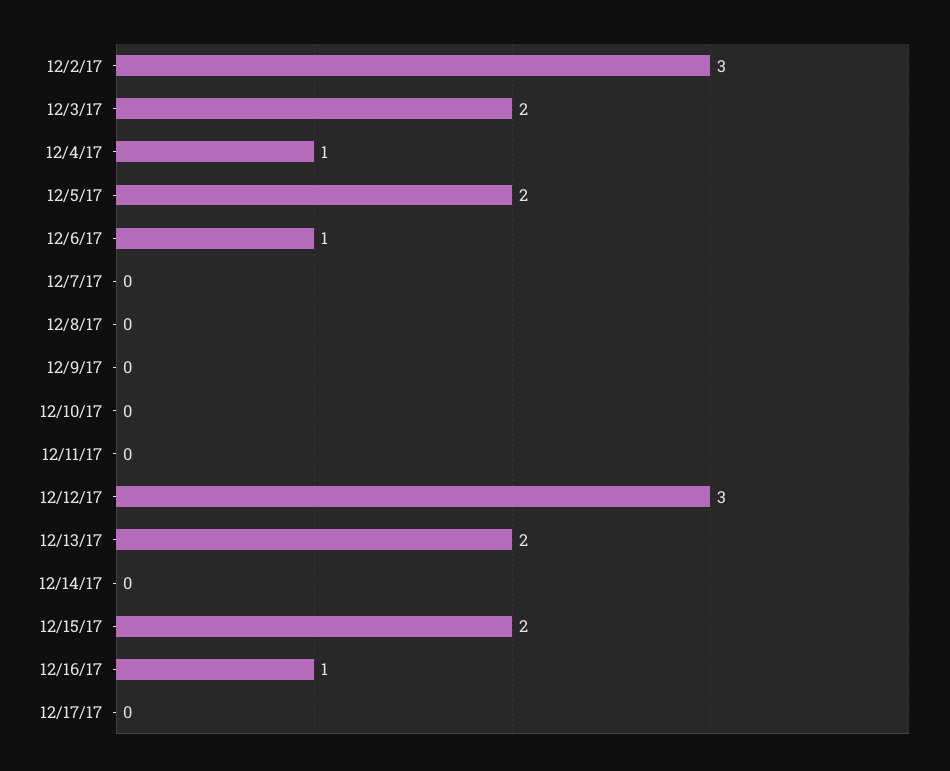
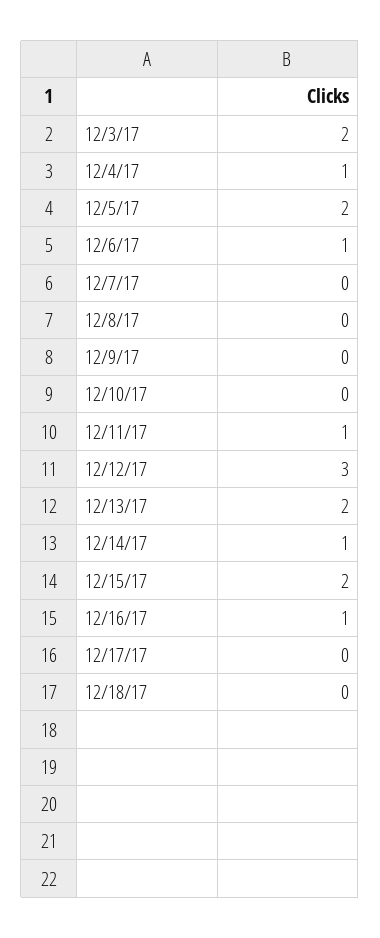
12/2/17: 3 -> none
12/11/17: 0 -> 1
12/14/17: 0 -> 1
12/18/17: none -> 0

